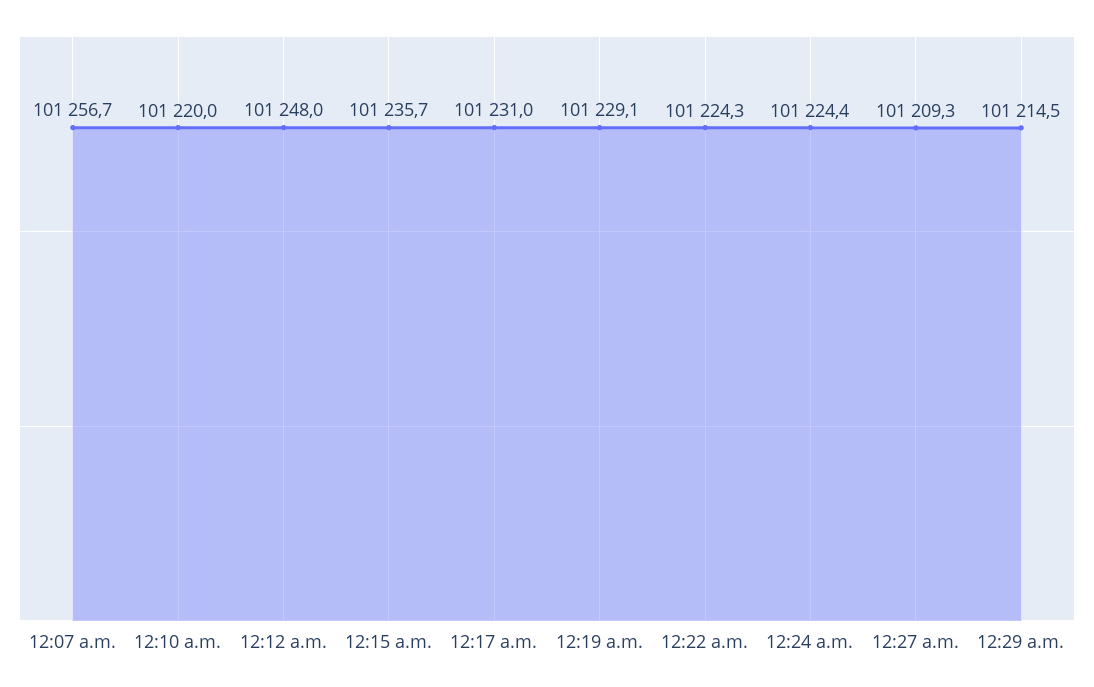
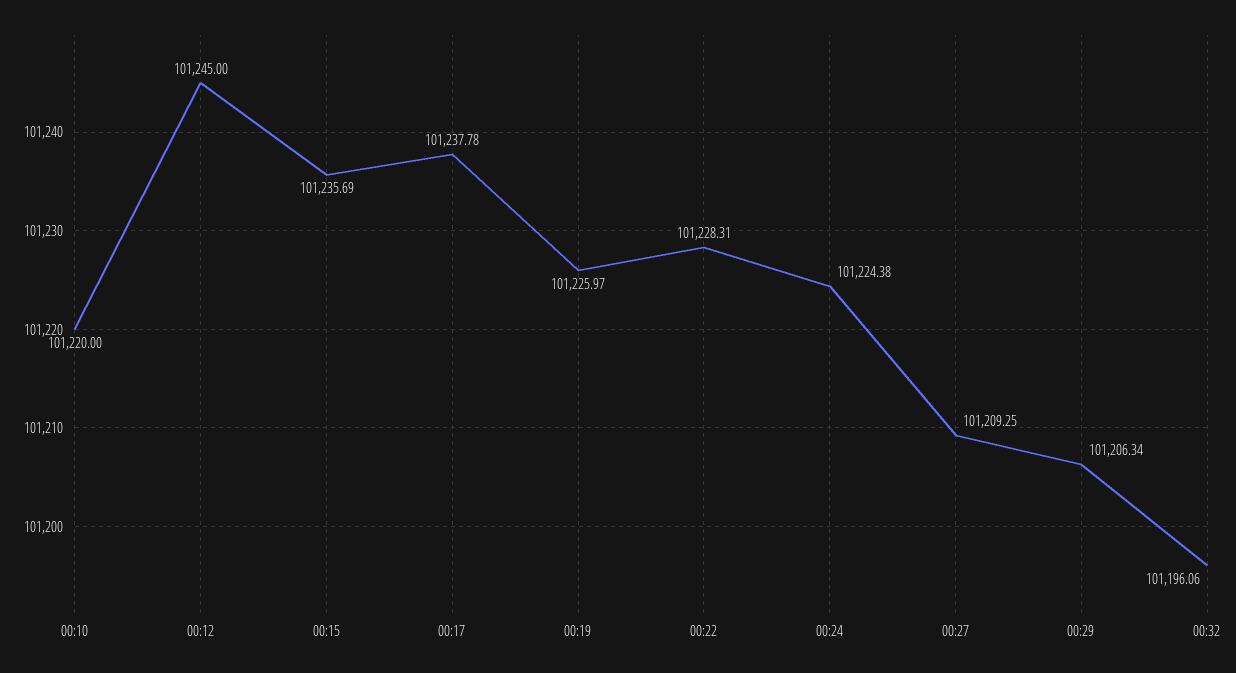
12:07 a.m.: 101256.7 -> none
12:12 a.m.: 101248 -> 101245
12:17 a.m.: 101231 -> 101237.78
12:19 a.m.: 101229.1 -> 101225.97
12:22 a.m.: 101224.3 -> 101228.31
12:29 a.m.: 101214.5 -> 101206.34
00:32: none -> 101196.06

